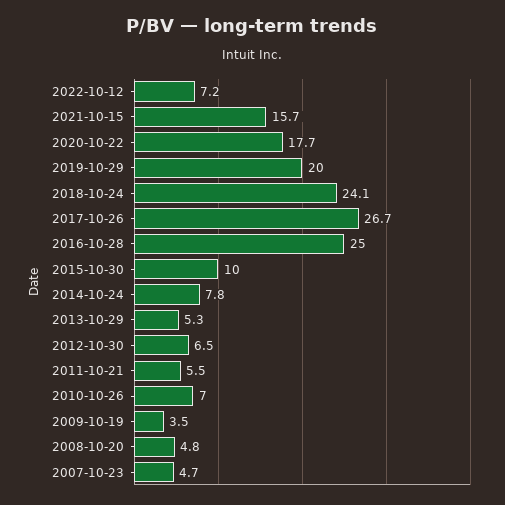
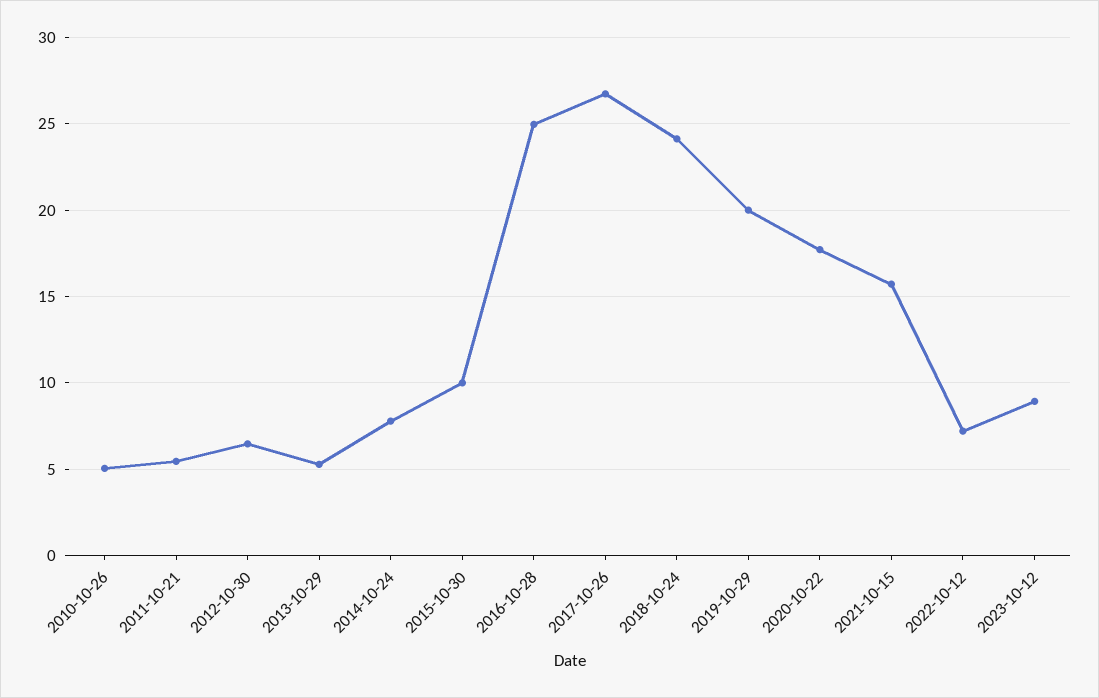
2010-10-26: 7 -> 5
2009-10-19: 3.5 -> none
2008-10-20: 4.8 -> none
2007-10-23: 4.7 -> none
2023-10-12: none -> 9

